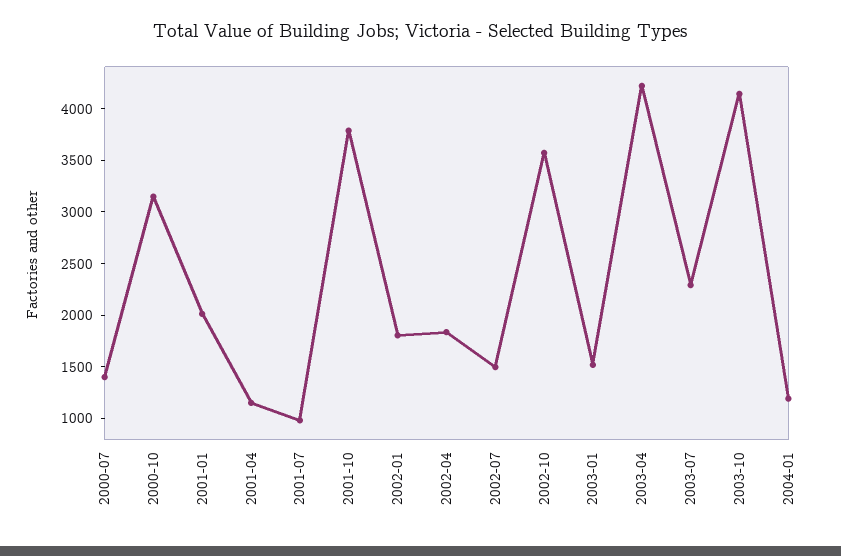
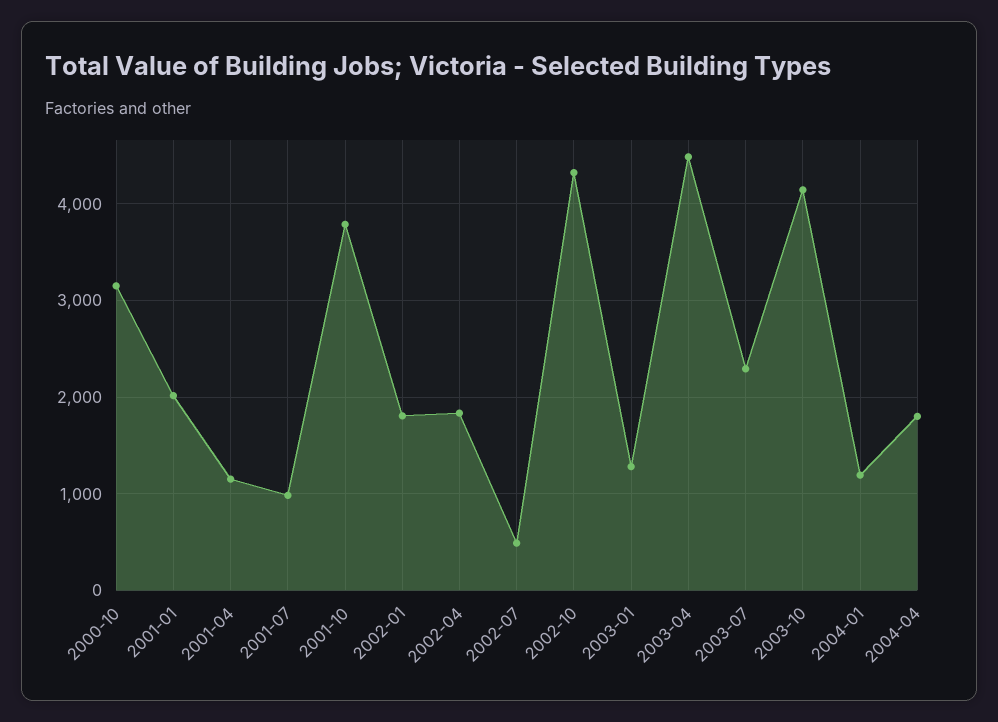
2000-07: 1400 -> none
2002-07: 1500 -> 500
2002-10: 3600 -> 4300
2003-01: 1500 -> 1300
2003-04: 4200 -> 4500
2004-04: none -> 1800

